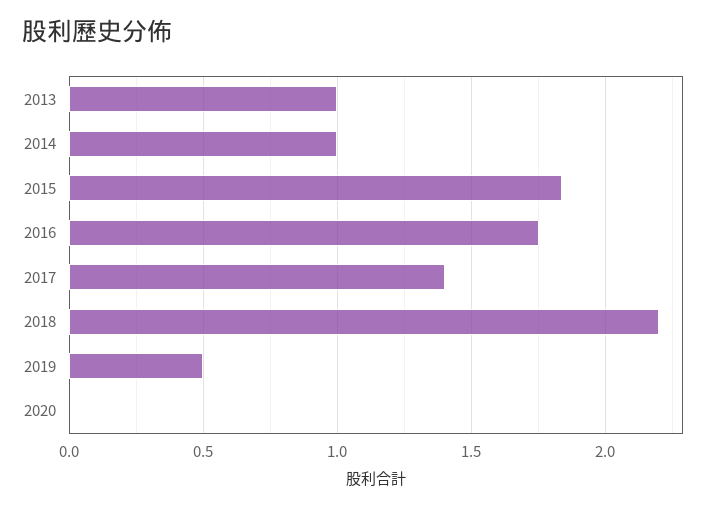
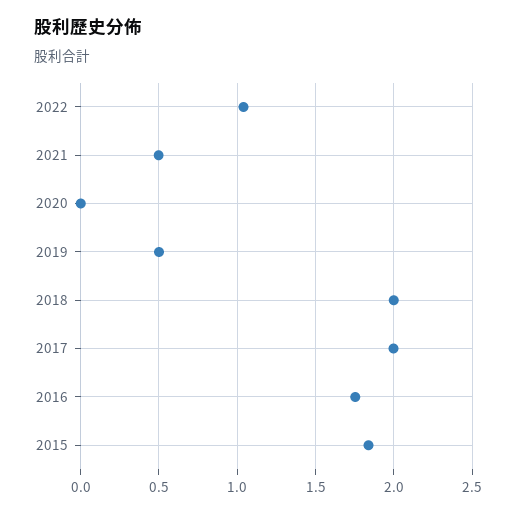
2013: 1 -> none
2014: 1 -> none
2017: 1.4 -> 2
2018: 2.2 -> 2
2022: none -> 1.05
2021: none -> 0.5

